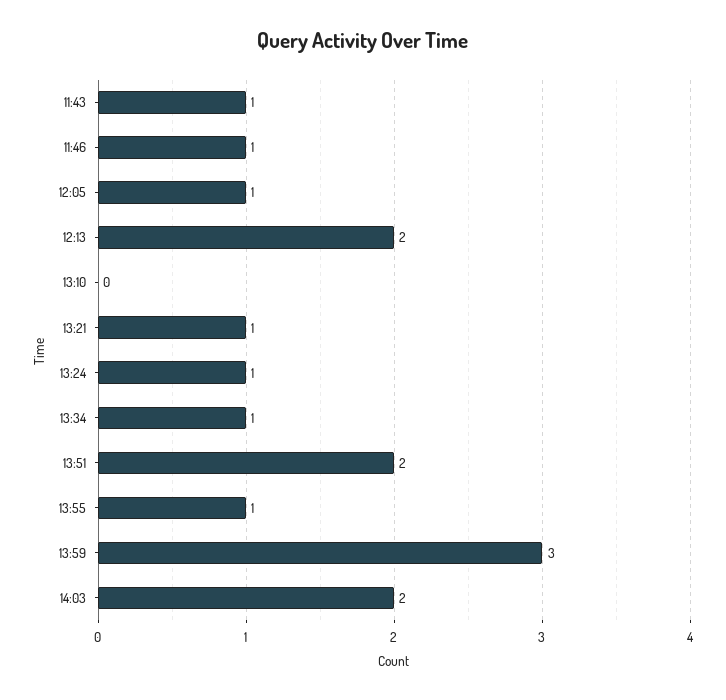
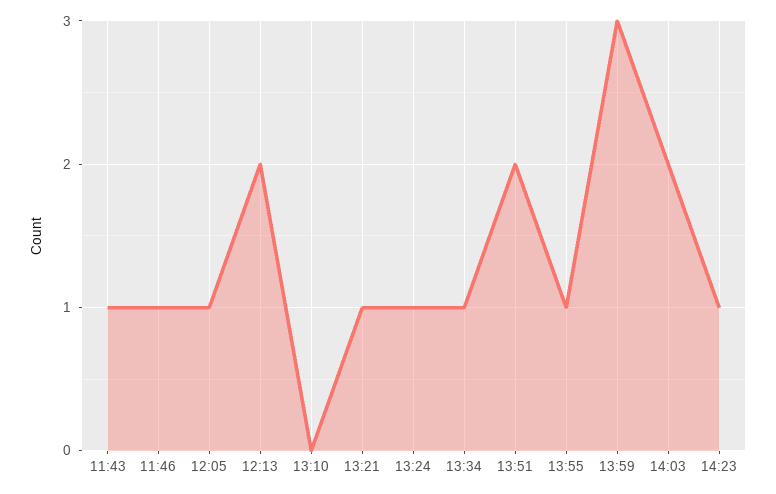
14:23: none -> 1

